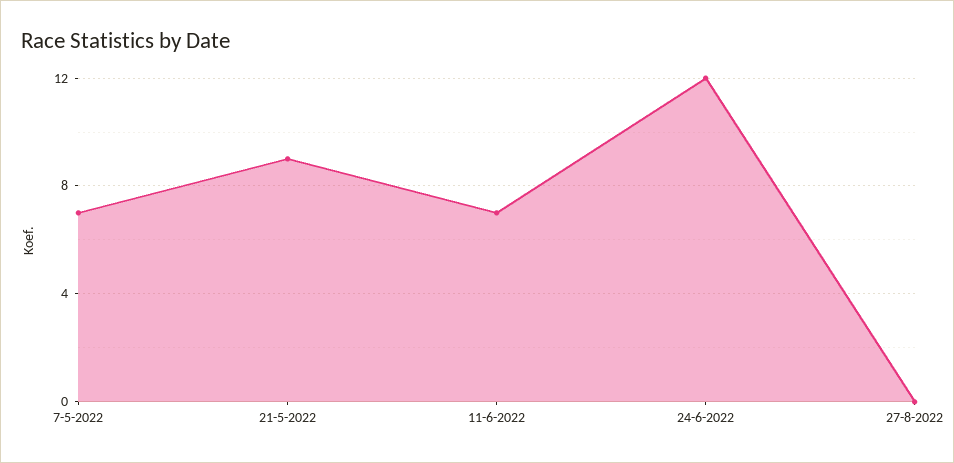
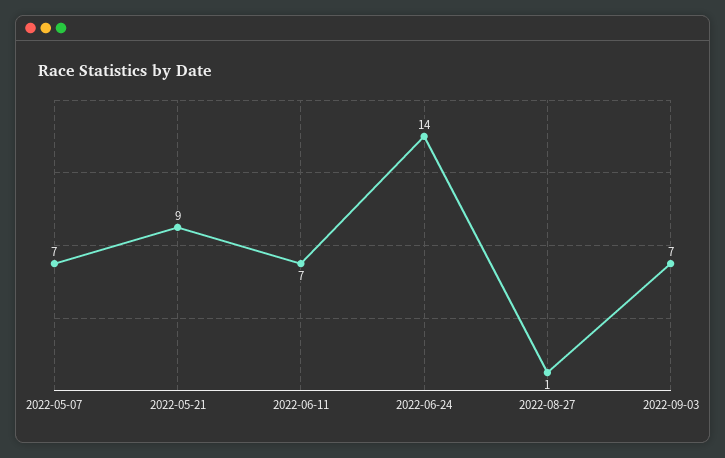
24-6-2022: 12 -> 14
27-8-2022: 0 -> 1
2022-09-03: none -> 7

